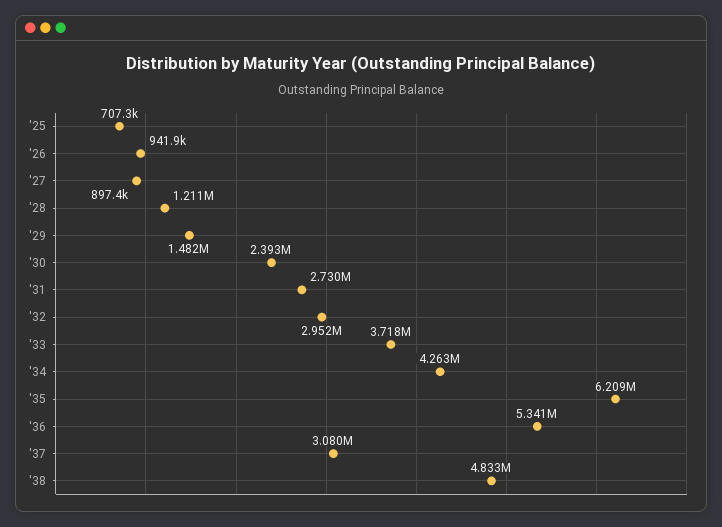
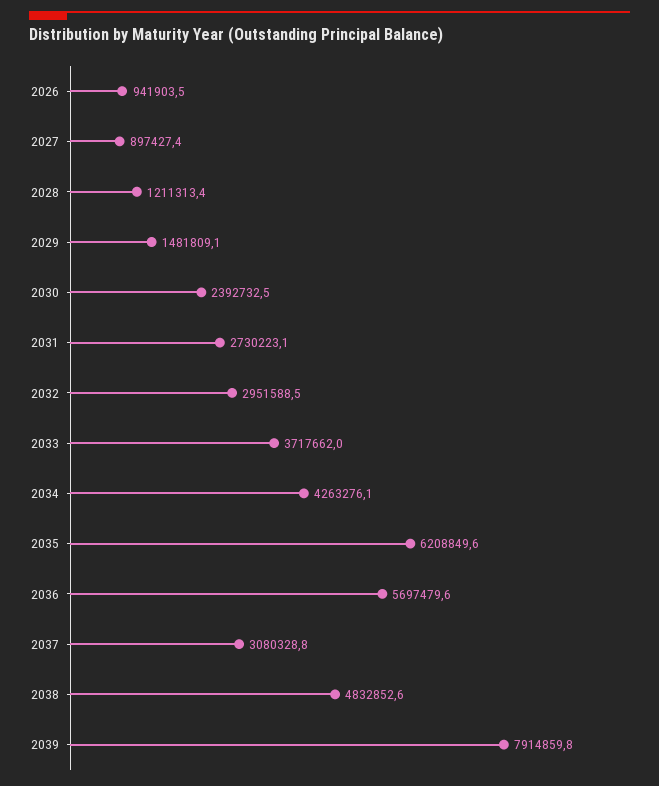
'25: 707300 -> none
'36: 5341000 -> 5697479.6
2039: none -> 7914859.8

